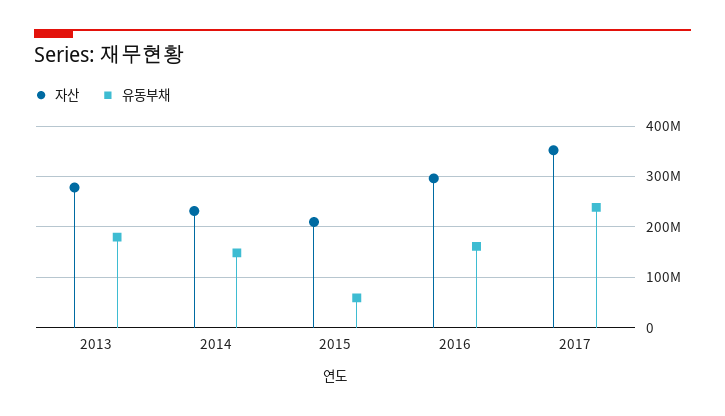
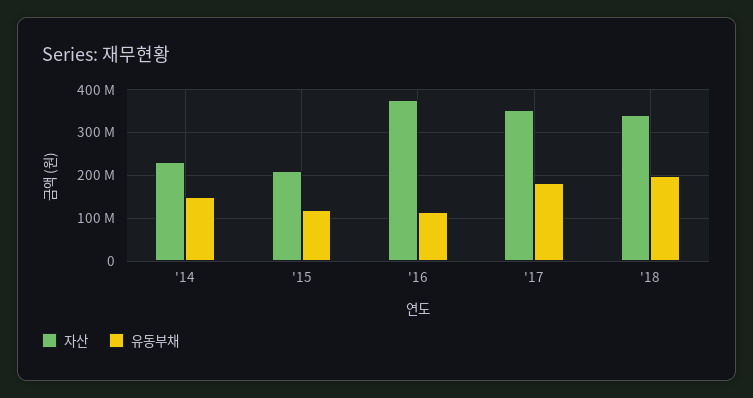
자산, 2013: 280000000 -> none
유동부채, 2013: 180000000 -> none
유동부채, 2015: 60000000 -> 120000000
자산, 2016: 300000000 -> 380000000
유동부채, 2016: 160000000 -> 120000000
유동부채, 2017: 240000000 -> 180000000
자산, '18: none -> 340000000
유동부채, '18: none -> 200000000

